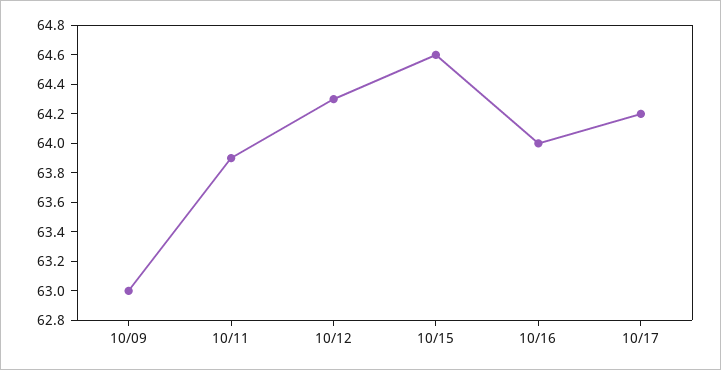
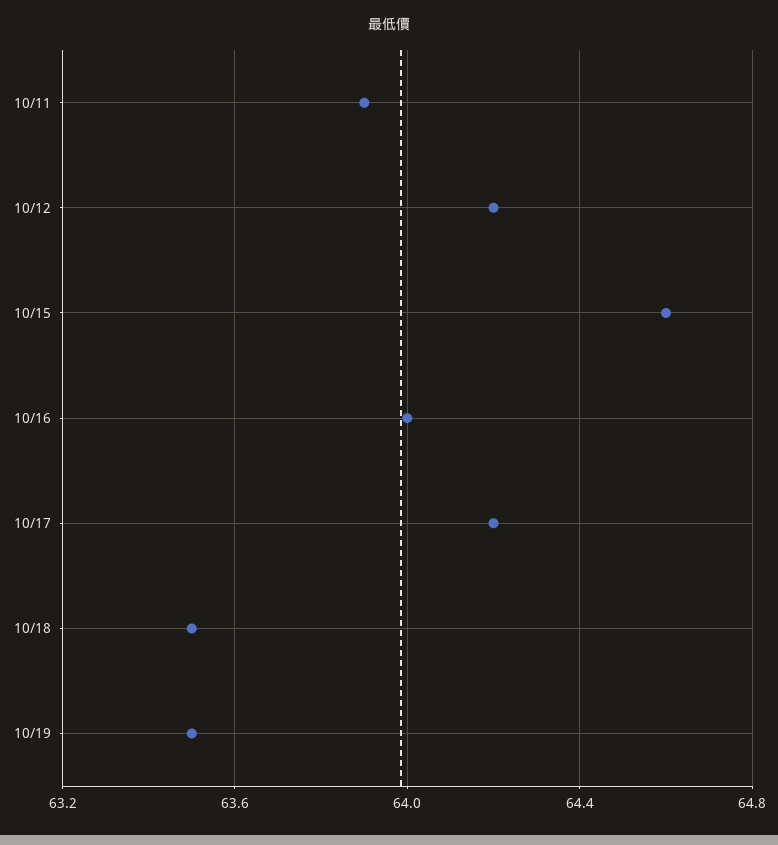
10/09: 63 -> none
10/12: 64.3 -> 64.2
10/18: none -> 63.5
10/19: none -> 63.5

